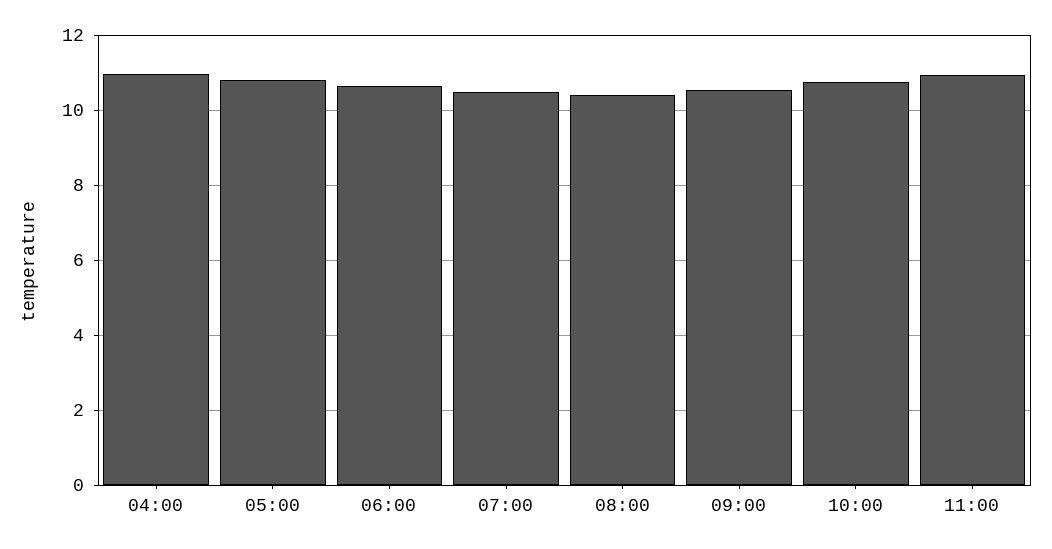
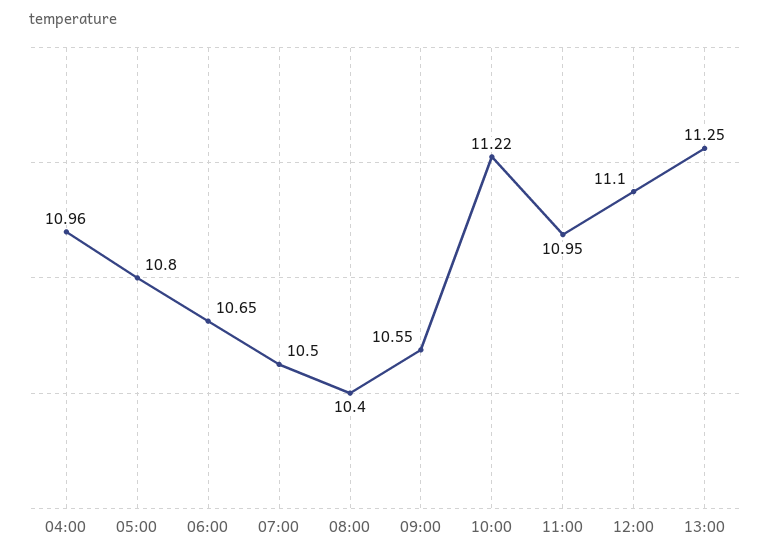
10:00: 10.8 -> 11.22
12:00: none -> 11.1
13:00: none -> 11.25

